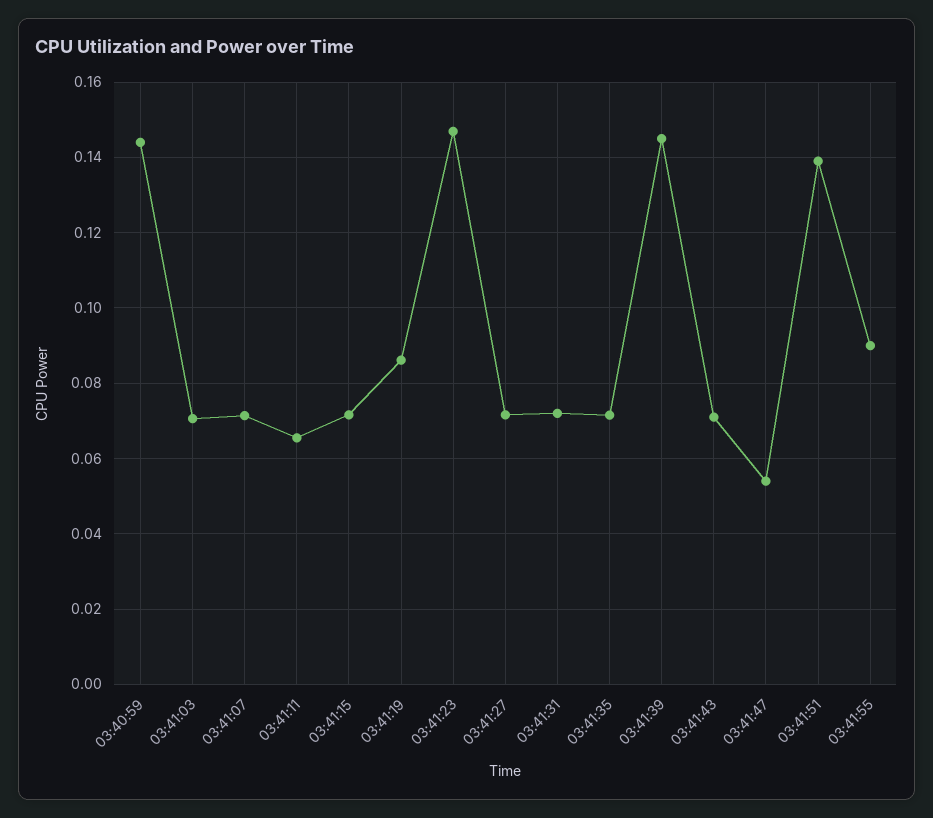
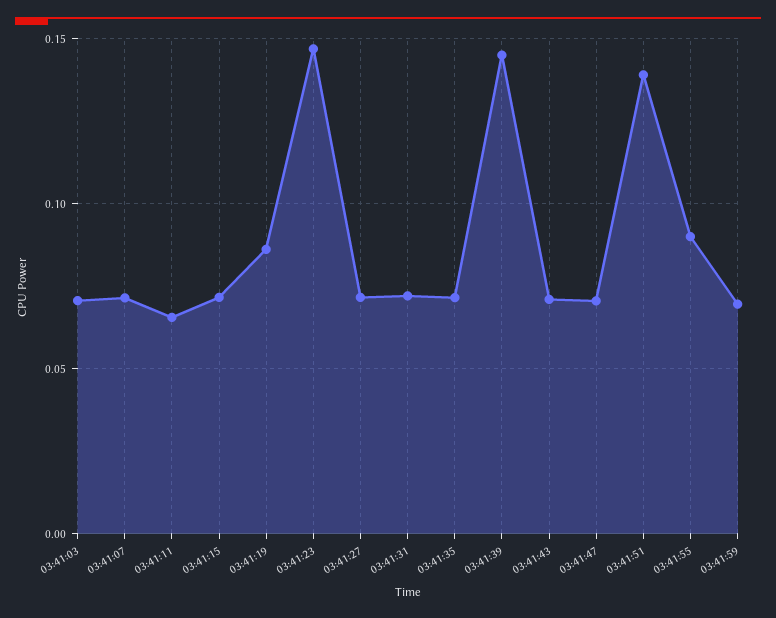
03:40:59: 0.144 -> none
03:41:47: 0.054 -> 0.07
03:41:59: none -> 0.07

